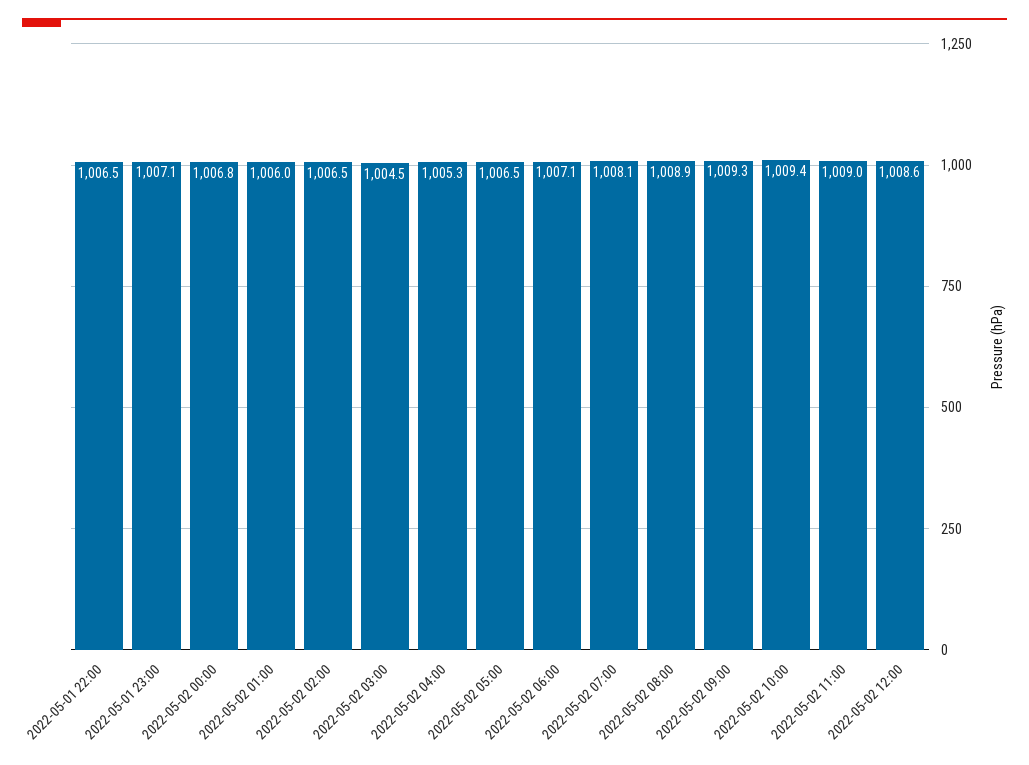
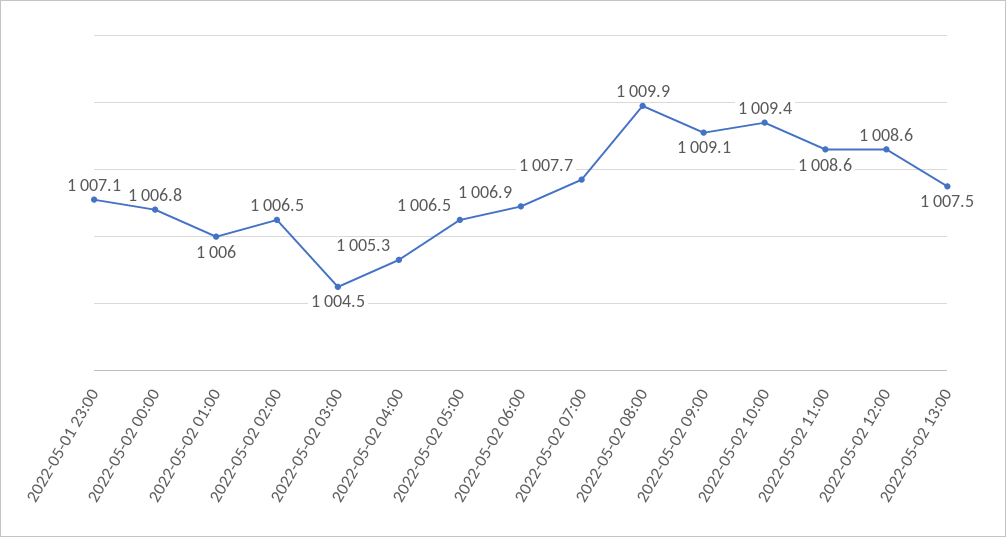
2022-05-01 22:00: 1006.5 -> none
2022-05-02 06:00: 1007.1 -> 1006.9
2022-05-02 07:00: 1008.1 -> 1007.7
2022-05-02 08:00: 1008.9 -> 1009.9
2022-05-02 09:00: 1009.3 -> 1009.1
2022-05-02 11:00: 1009 -> 1008.6
2022-05-02 13:00: none -> 1007.5

